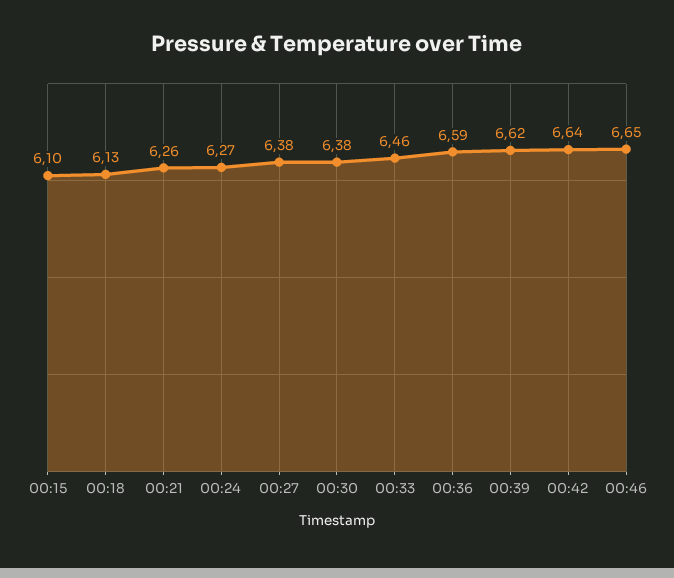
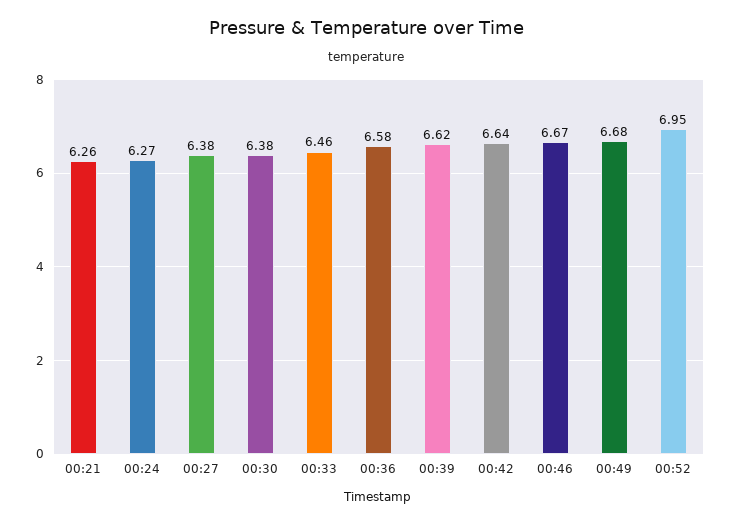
00:15: 6.1 -> none
00:18: 6.13 -> none
00:36: 6.59 -> 6.58
00:46: 6.65 -> 6.67
00:49: none -> 6.68
00:52: none -> 6.95

